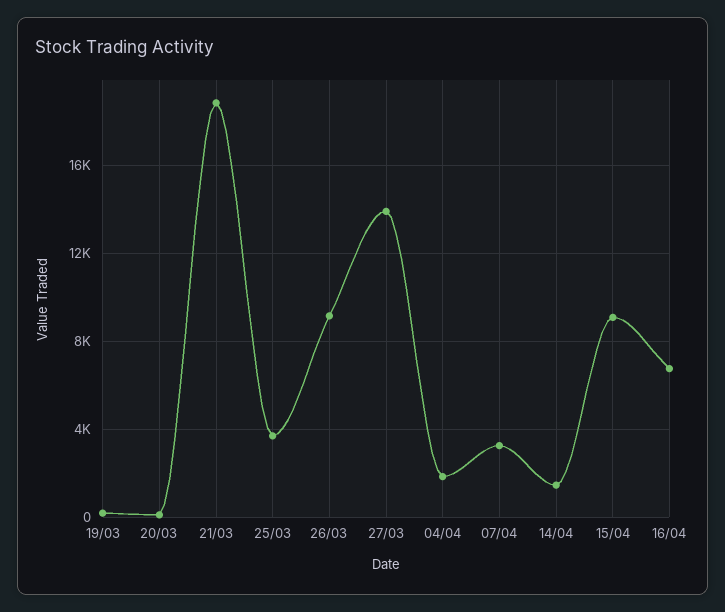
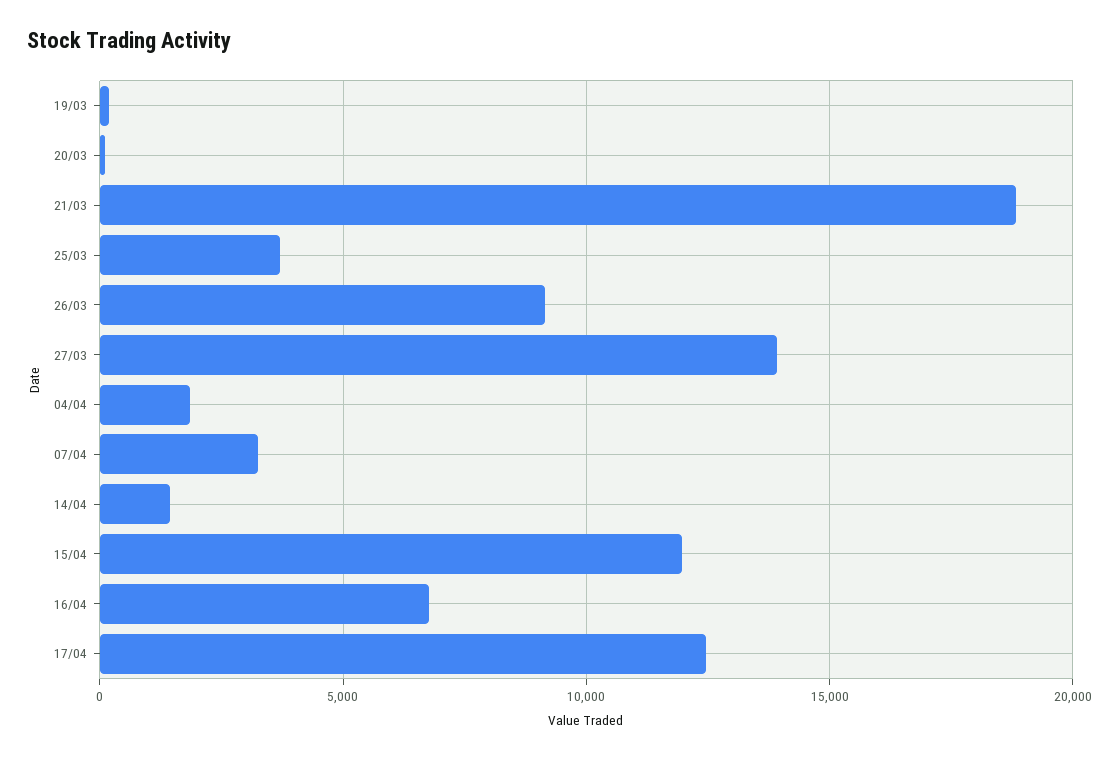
15/04: 9000 -> 12000
17/04: none -> 12500

